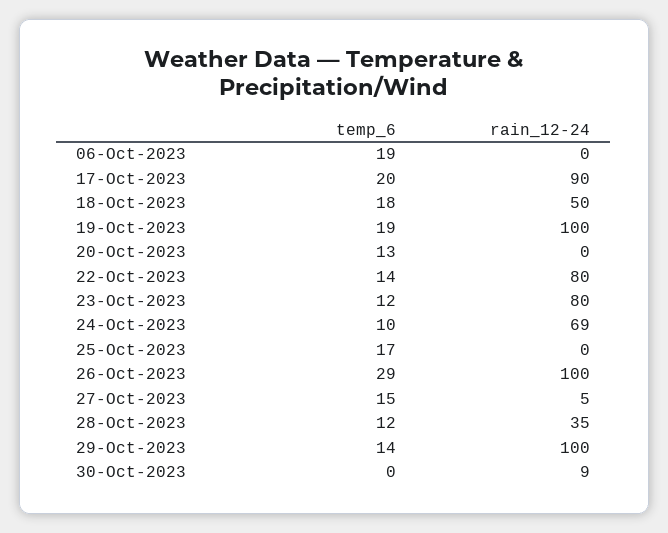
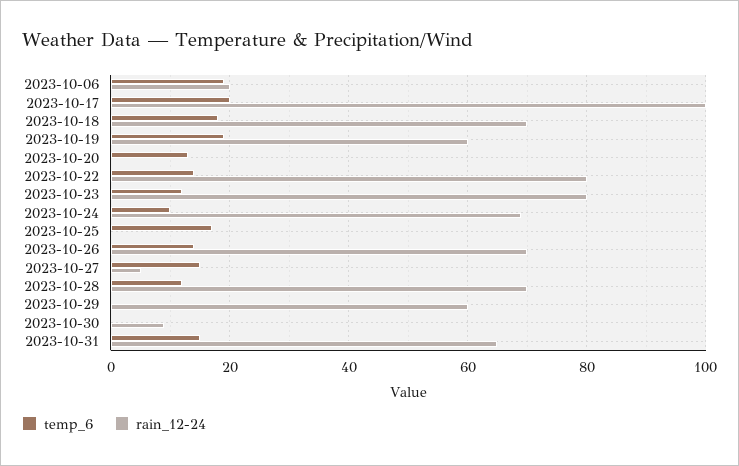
rain_12-24, 06-Oct-2023: 0 -> 20
rain_12-24, 17-Oct-2023: 90 -> 100
rain_12-24, 18-Oct-2023: 50 -> 70
rain_12-24, 19-Oct-2023: 100 -> 60
temp_6, 26-Oct-2023: 29 -> 15
rain_12-24, 26-Oct-2023: 100 -> 70
rain_12-24, 28-Oct-2023: 35 -> 70
temp_6, 29-Oct-2023: 14 -> 0
rain_12-24, 29-Oct-2023: 100 -> 60
temp_6, 2023-10-31: none -> 15
rain_12-24, 2023-10-31: none -> 65

